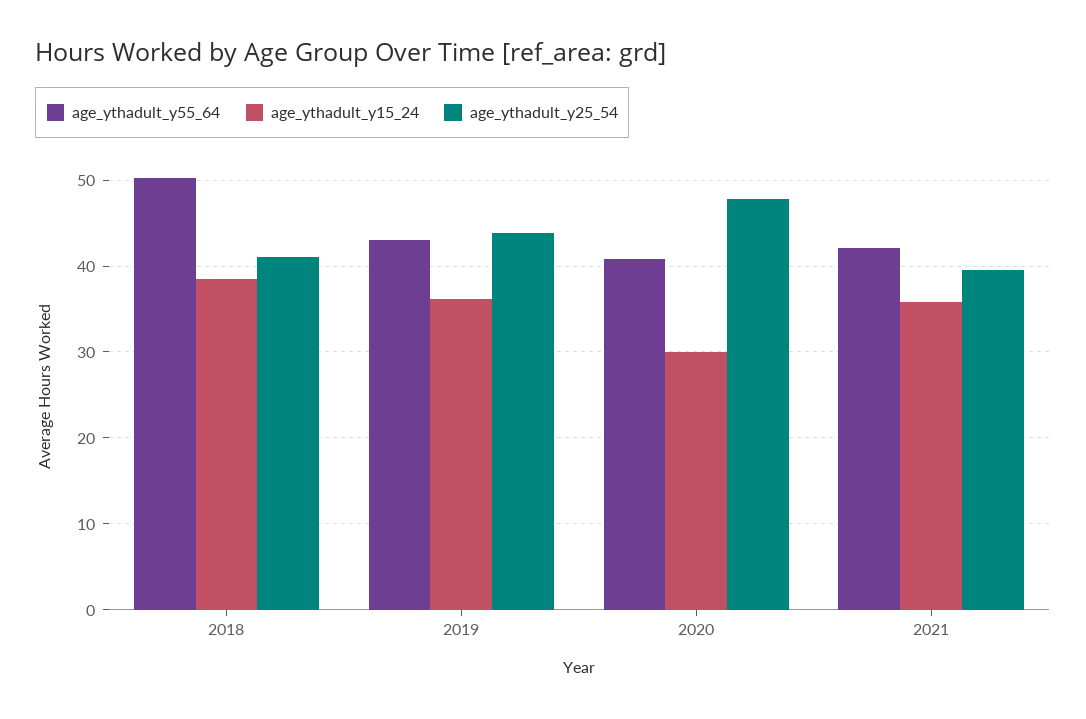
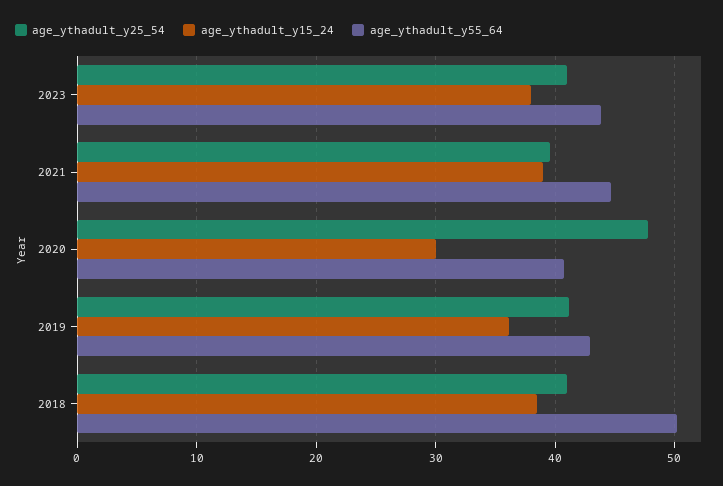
age_ythadult_y25_54, 2019: 44 -> 41
age_ythadult_y55_64, 2021: 42 -> 45
age_ythadult_y15_24, 2021: 36 -> 39
age_ythadult_y25_54, 2023: none -> 41
age_ythadult_y15_24, 2023: none -> 38
age_ythadult_y55_64, 2023: none -> 44

